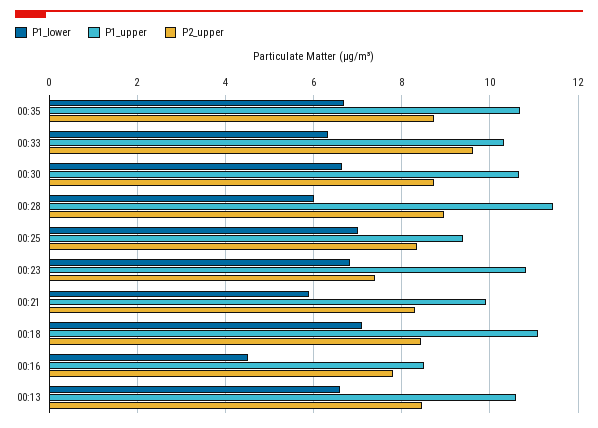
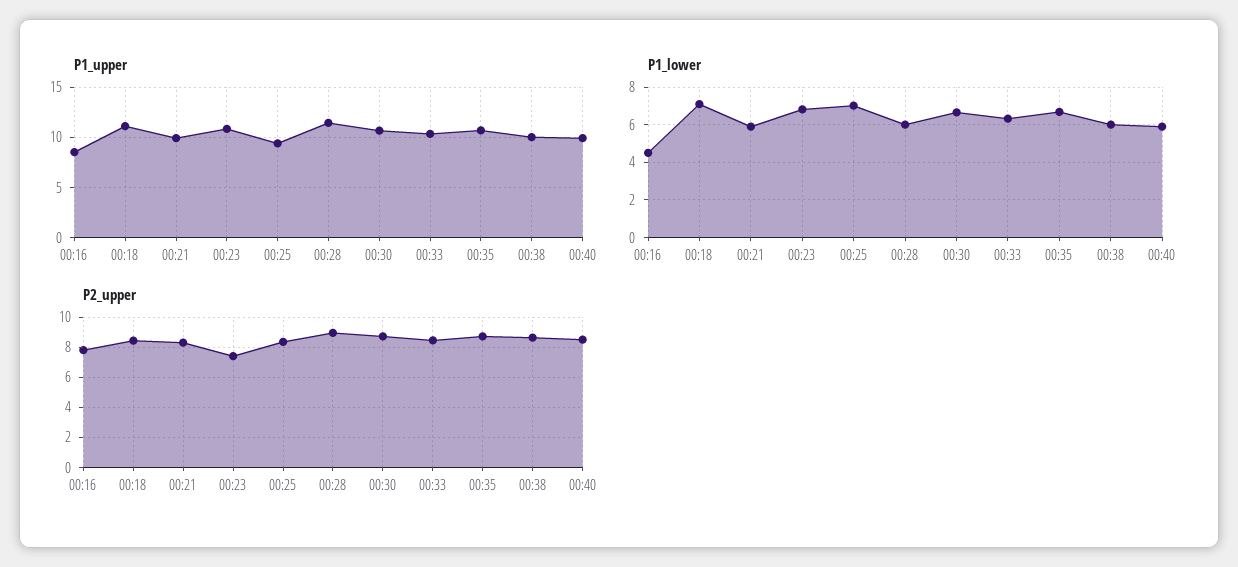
P2_upper, 00:33: 9.6 -> 8.5
P1_lower, 00:13: 6.6 -> none
P1_upper, 00:13: 10.6 -> none
P2_upper, 00:13: 8.4 -> none
P1_upper, 00:38: none -> 10
P1_upper, 00:40: none -> 10
P1_lower, 00:38: none -> 6
P1_lower, 00:40: none -> 6
P2_upper, 00:38: none -> 8.5
P2_upper, 00:40: none -> 8.5

